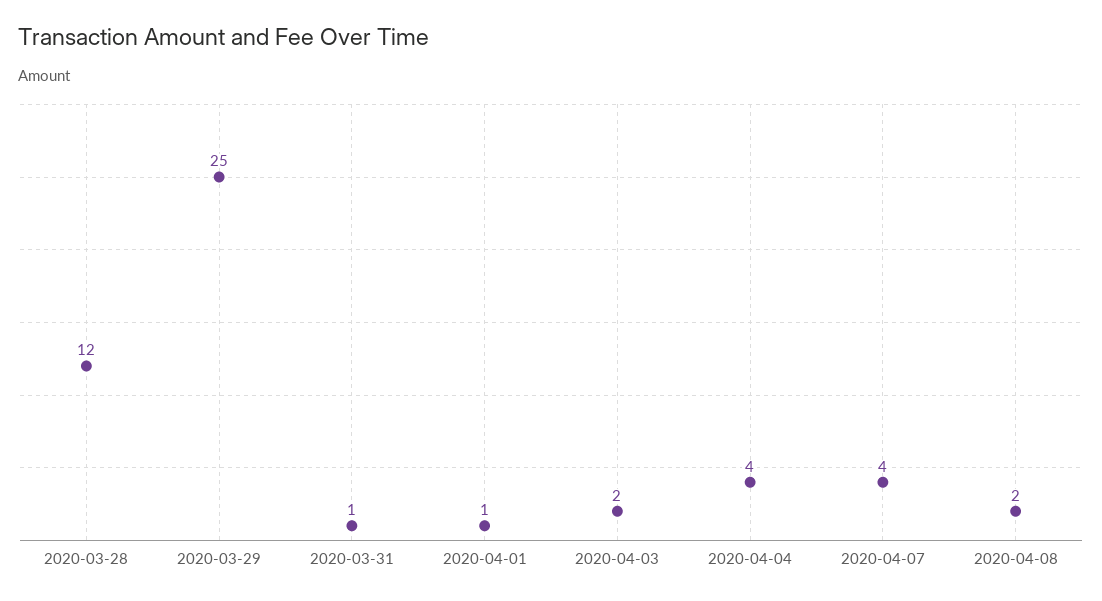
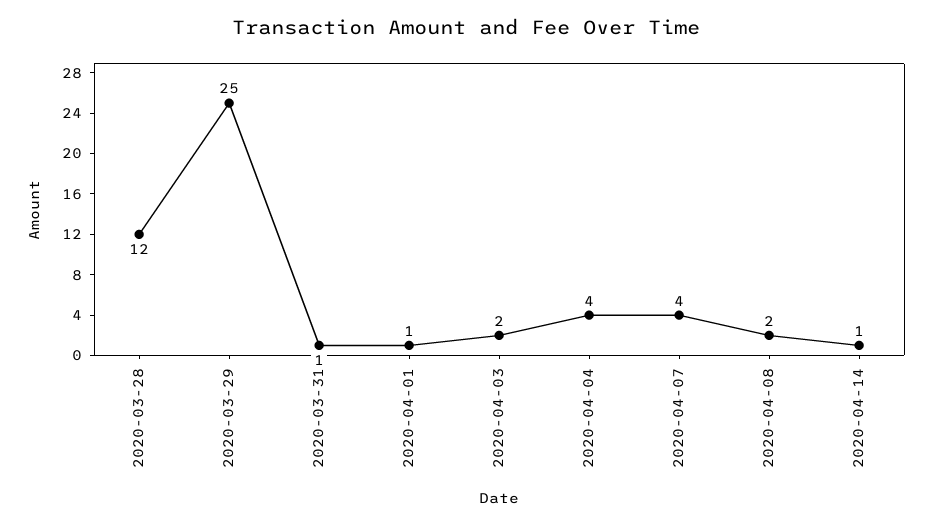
2020-04-14: none -> 1

